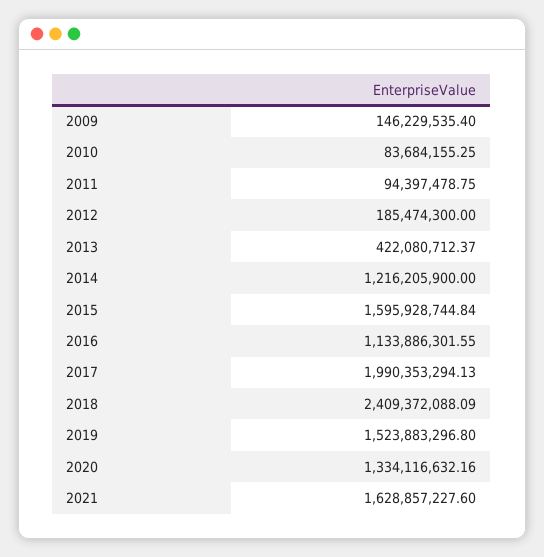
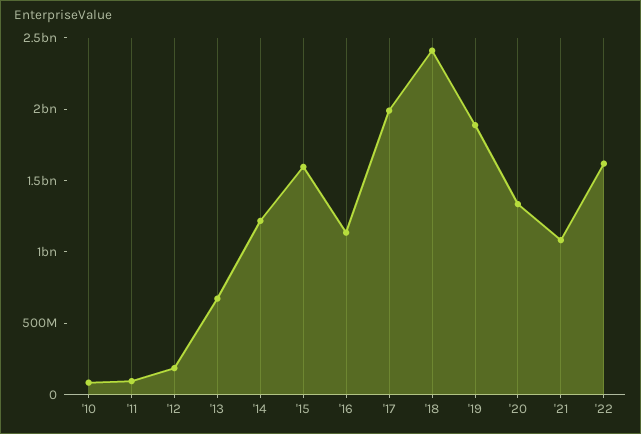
2009: 146229535.4 -> none
2013: 422080712.37 -> 700000000
2019: 1523883296.8 -> 1900000000
2021: 1628857227.6 -> 1100000000
'22: none -> 1600000000

